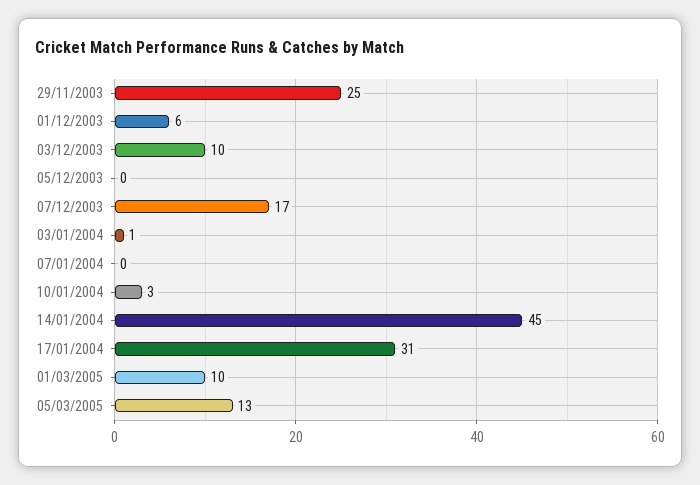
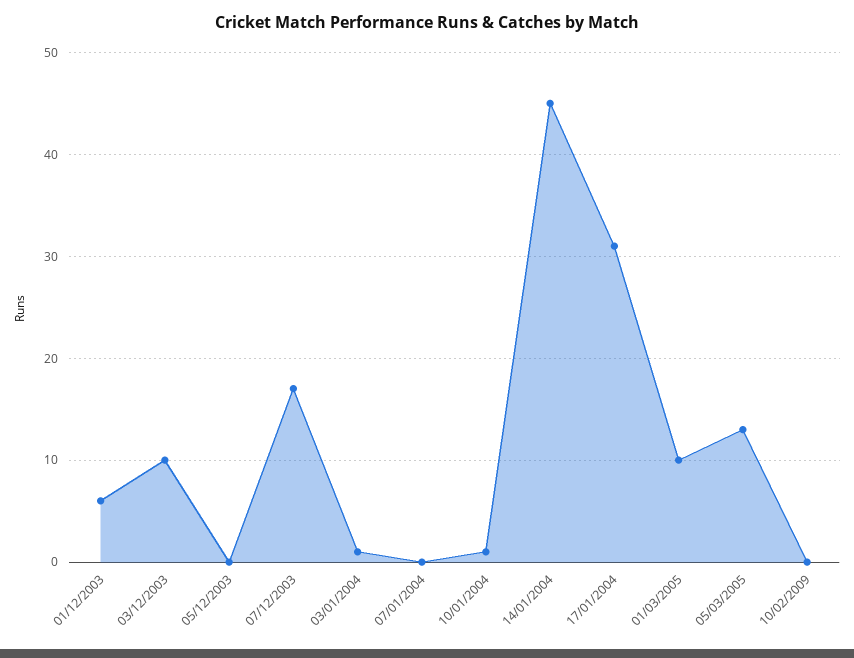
29/11/2003: 25 -> none
10/01/2004: 3 -> 1
10/02/2009: none -> 0

